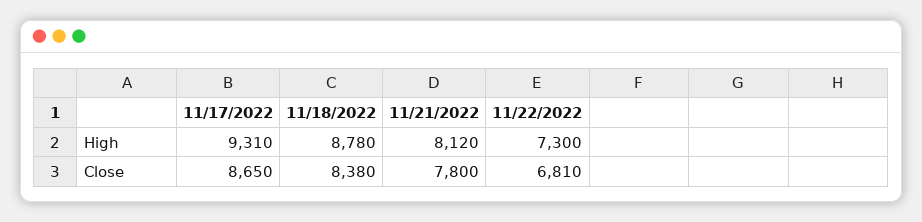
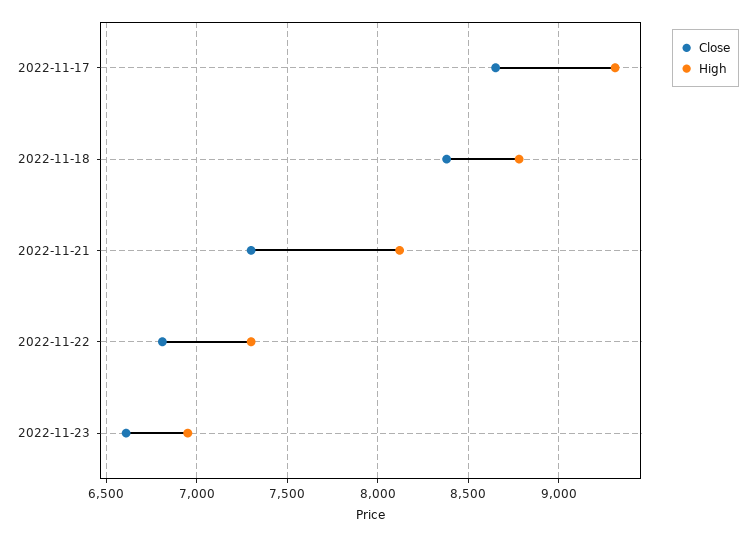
Close, 11/21/2022: 7800 -> 7300
Close, 2022-11-23: none -> 6600
High, 2022-11-23: none -> 6950

